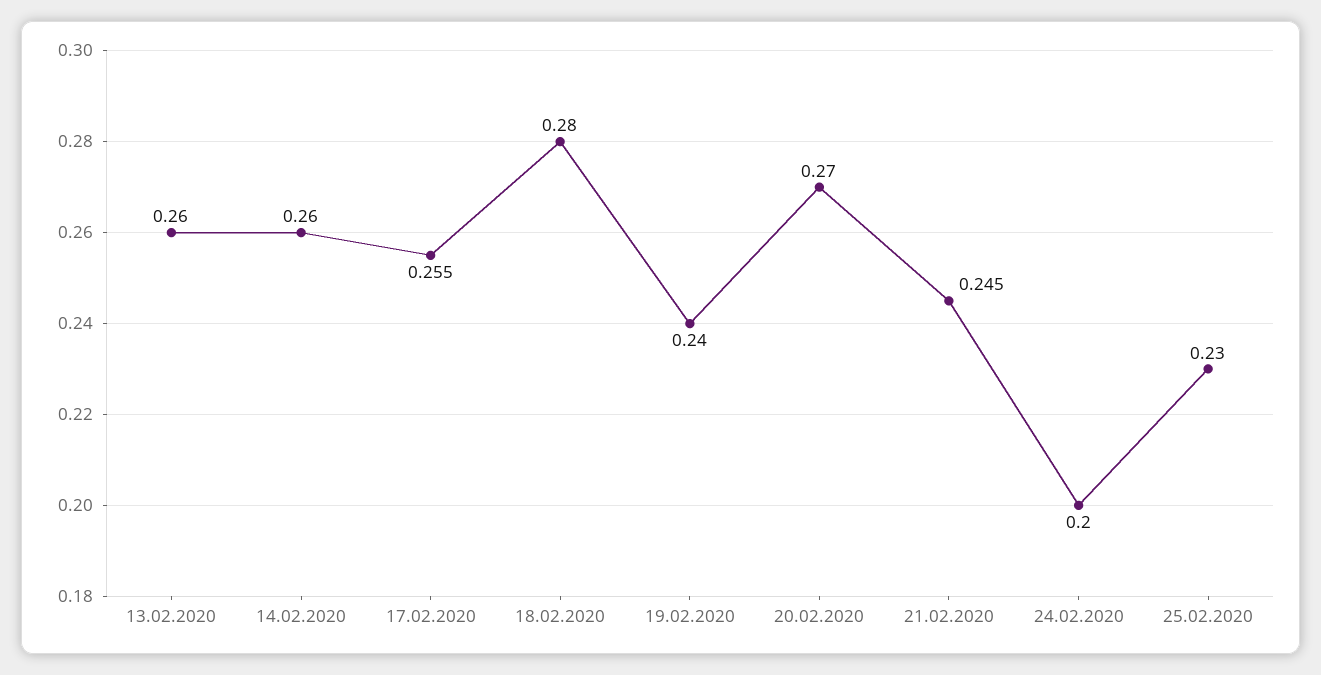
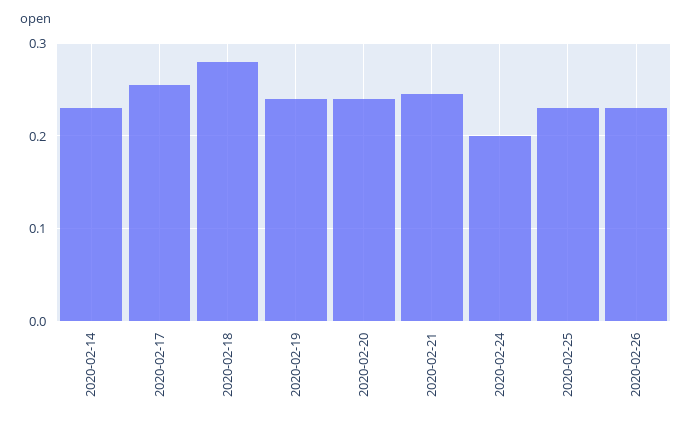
13.02.2020: 0.26 -> none
14.02.2020: 0.26 -> 0.23
20.02.2020: 0.27 -> 0.24
2020-02-26: none -> 0.23

